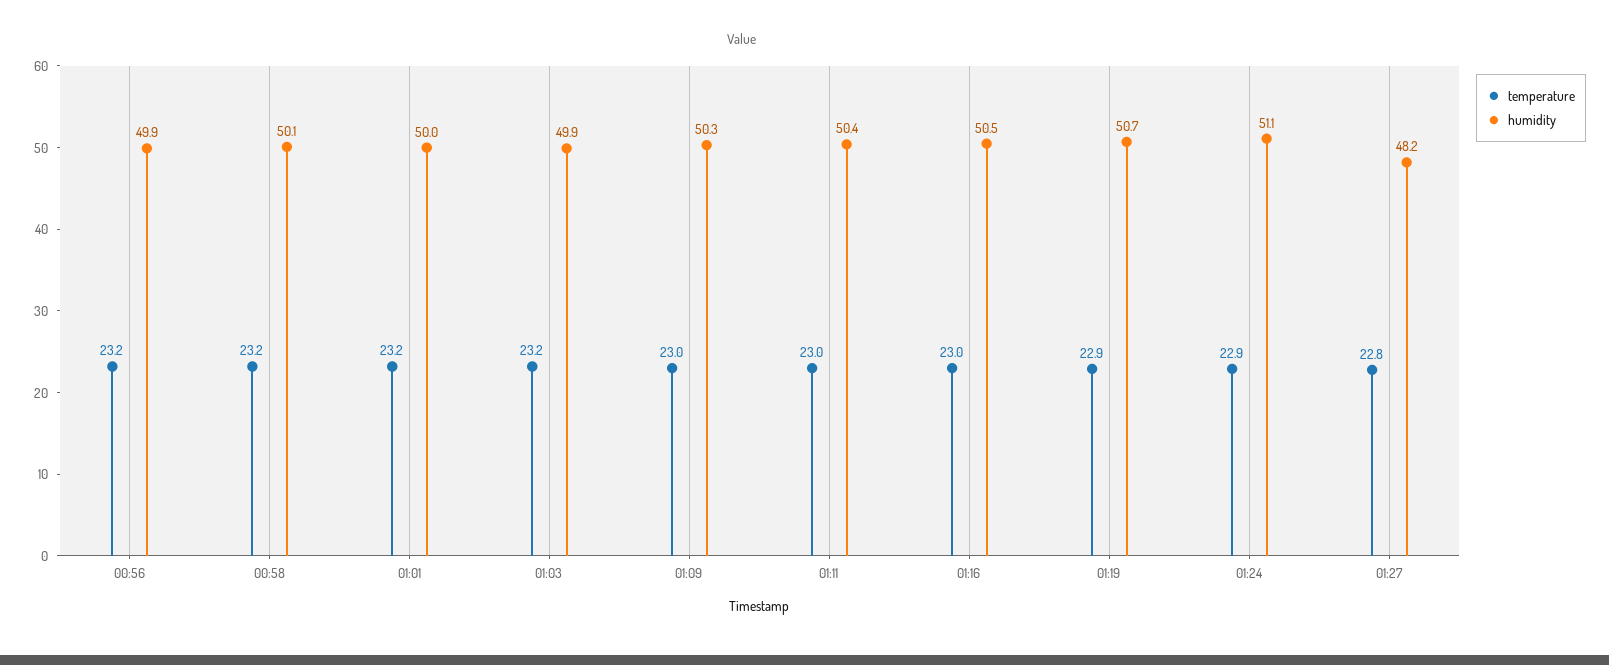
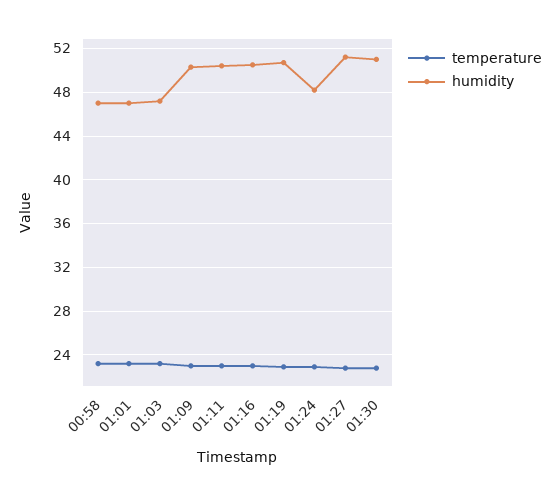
temperature, 00:56: 23.2 -> none
humidity, 00:56: 49.9 -> none
humidity, 00:58: 50.1 -> 47
humidity, 01:01: 50 -> 47
humidity, 01:03: 49.9 -> 47
humidity, 01:24: 51.1 -> 48
humidity, 01:27: 48.2 -> 51
temperature, 01:30: none -> 23
humidity, 01:30: none -> 51

